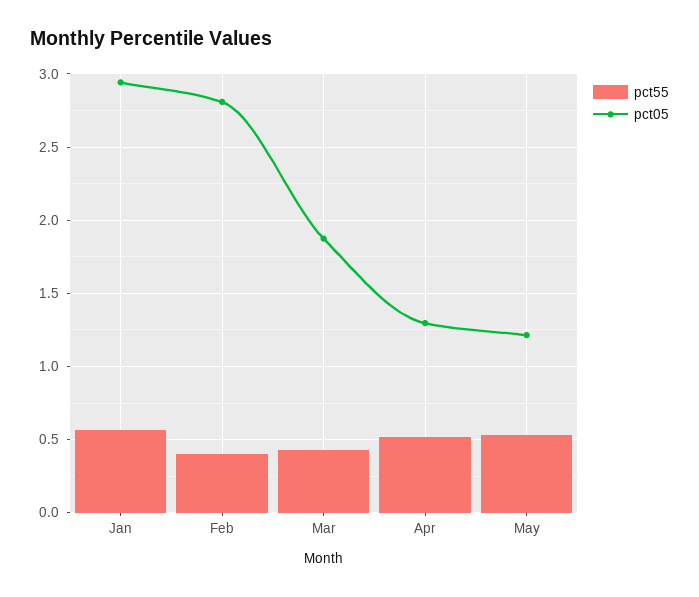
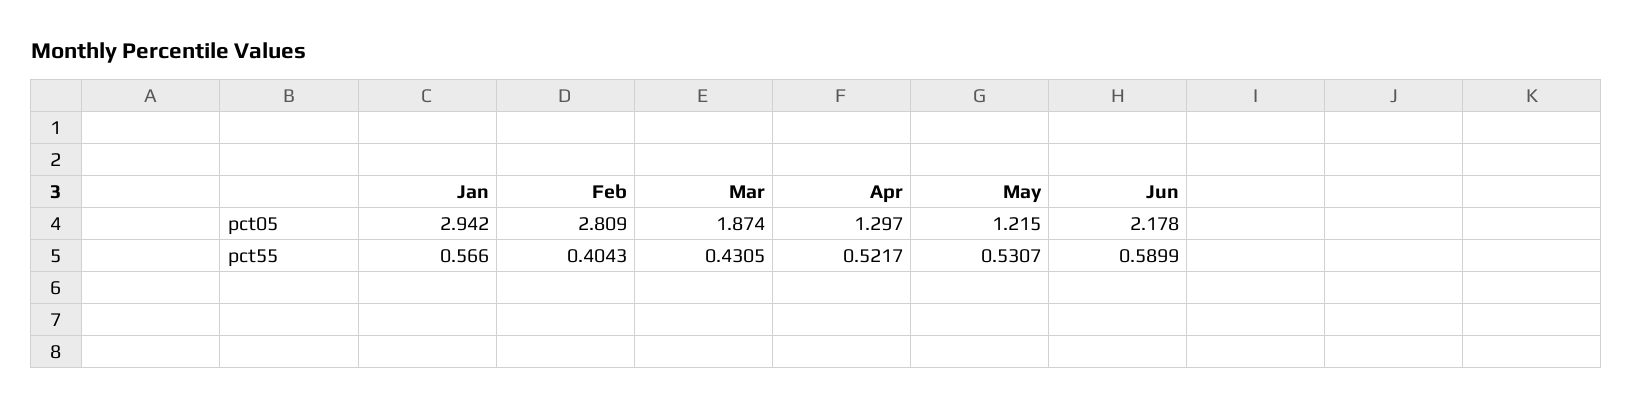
pct05, Jun: none -> 2.178
pct55, Jun: none -> 0.5899

